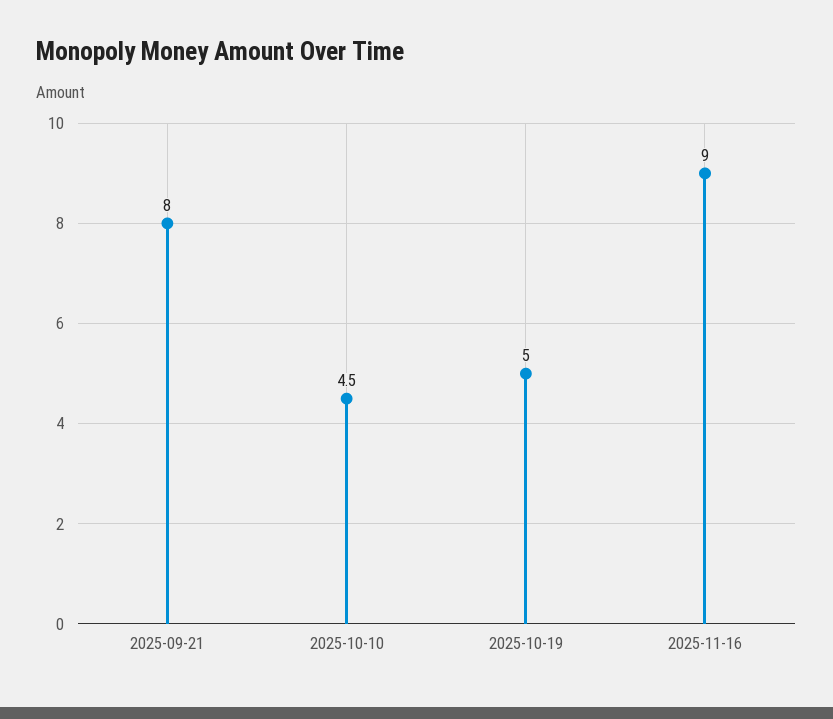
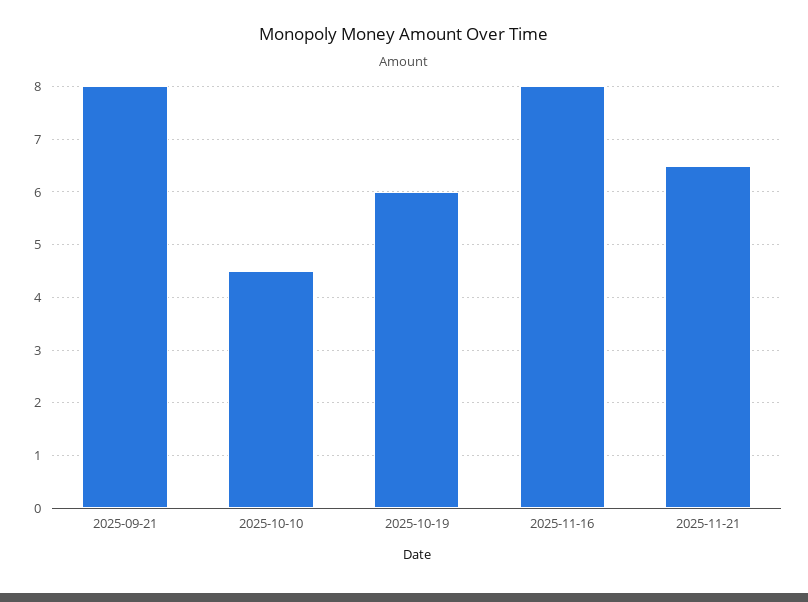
2025-10-19: 5 -> 6
2025-11-16: 9 -> 8
2025-11-21: none -> 6.5

